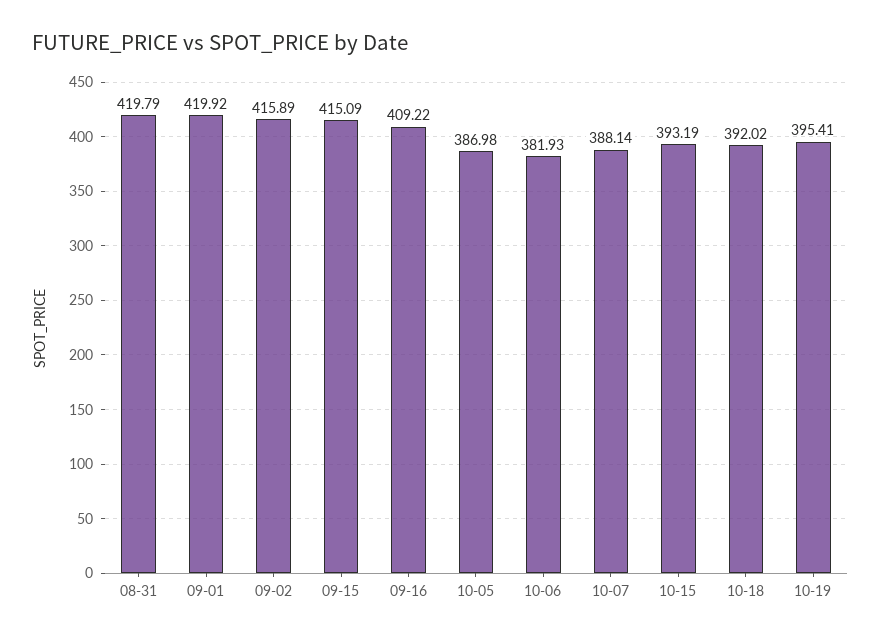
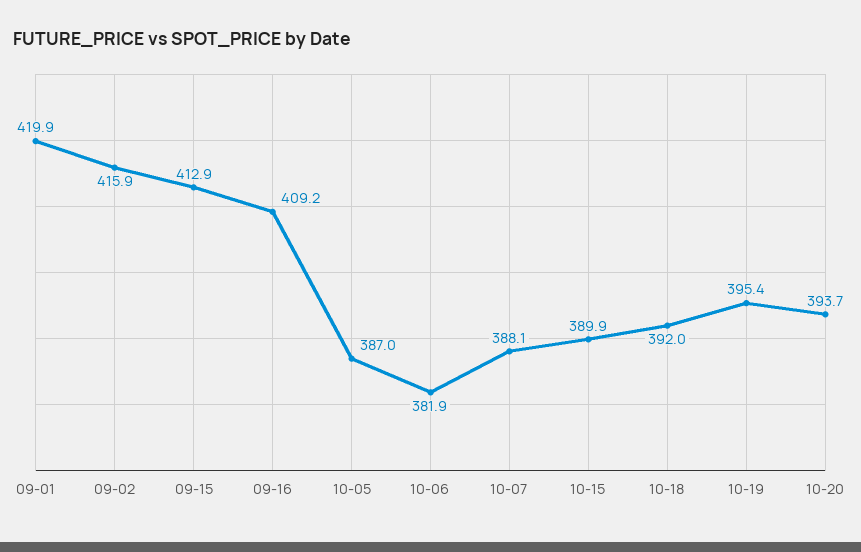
08-31: 419.79 -> none
09-15: 415.09 -> 412.9
10-15: 393.19 -> 389.9
10-20: none -> 393.7

